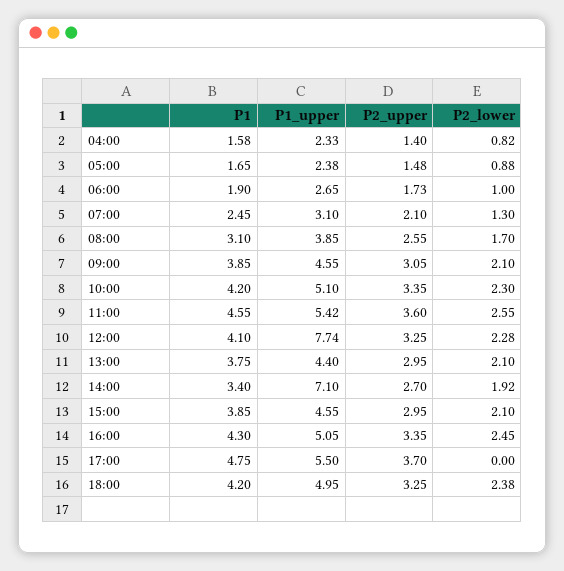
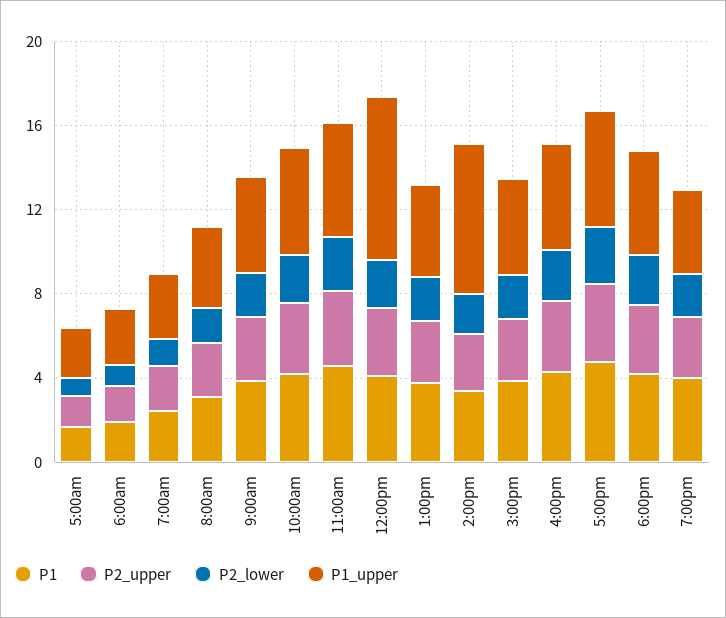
P1, 04:00: 1.58 -> none
P1_upper, 04:00: 2.33 -> none
P2_upper, 04:00: 1.4 -> none
P2_lower, 04:00: 0.82 -> none
P2_lower, 17:00: 0 -> 3
P1, 7:00pm: none -> 4
P2_upper, 7:00pm: none -> 3
P2_lower, 7:00pm: none -> 2
P1_upper, 7:00pm: none -> 4

